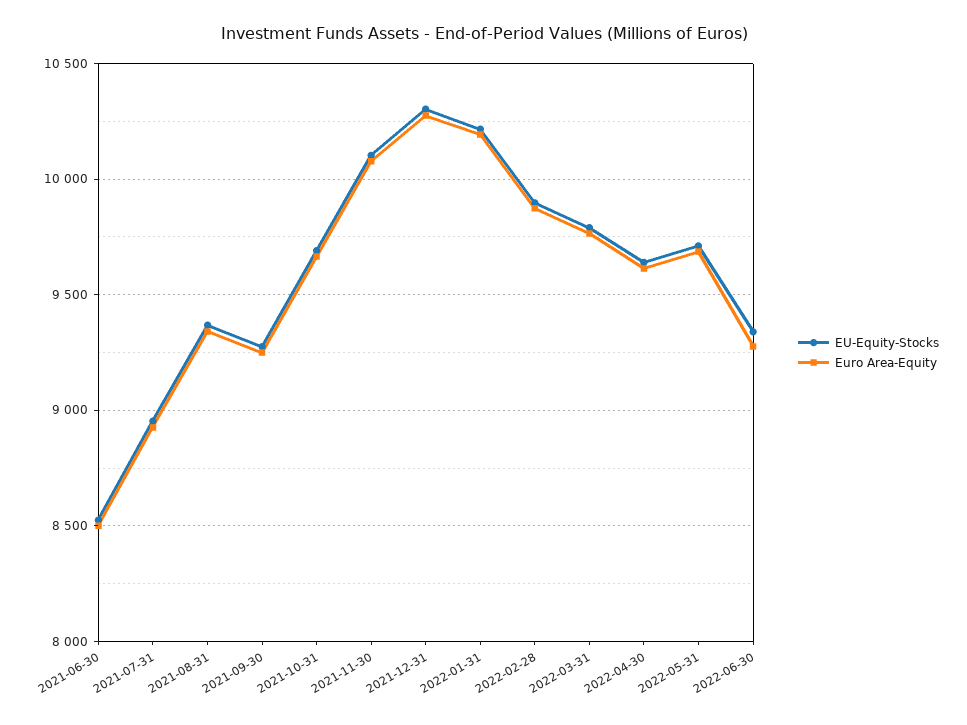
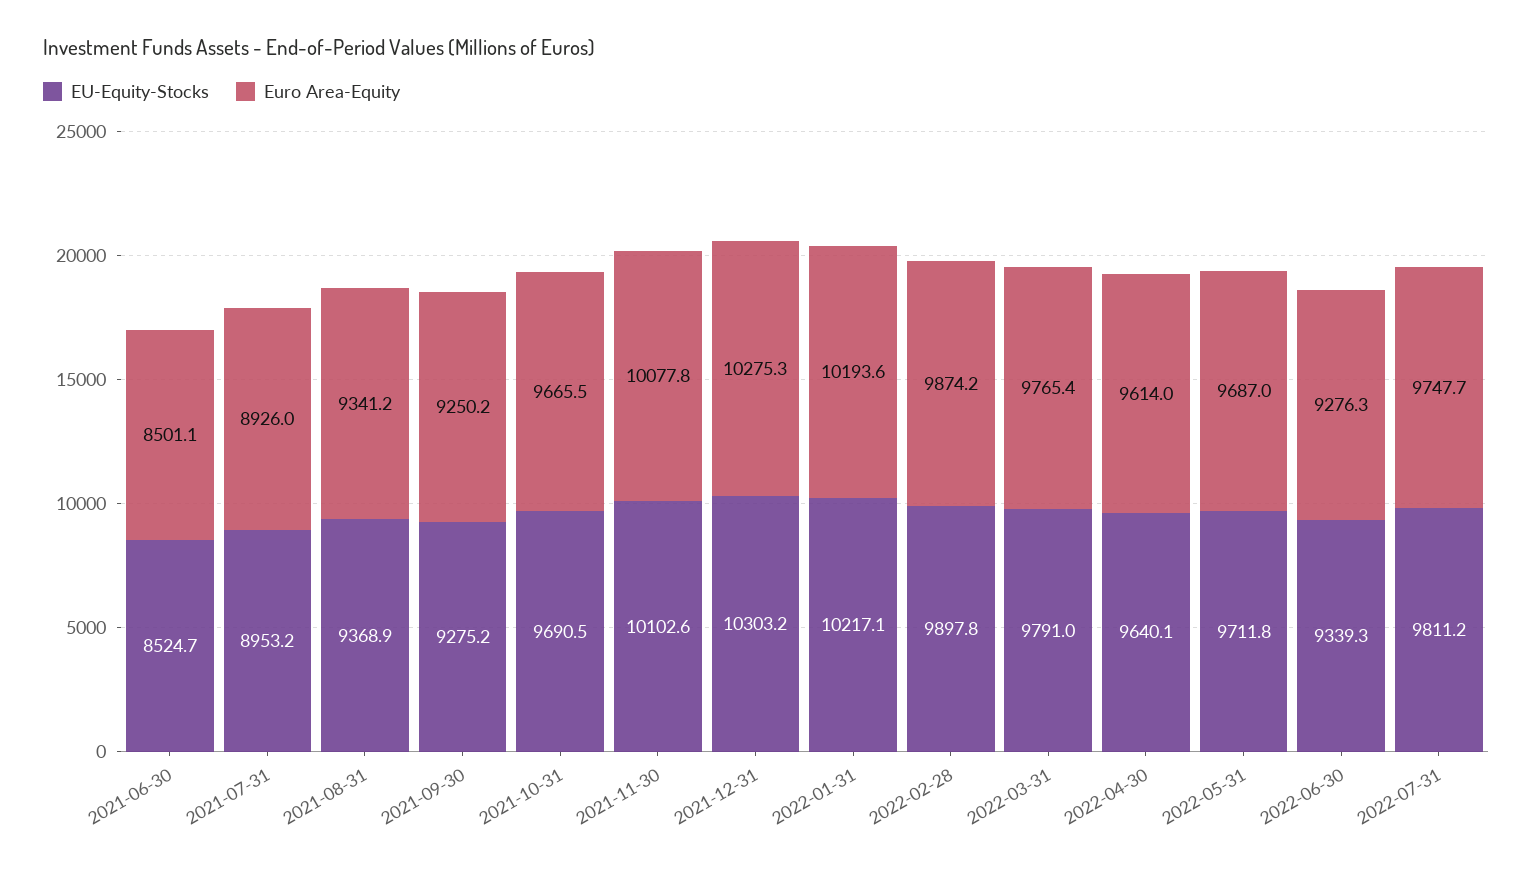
EU-Equity-Stocks, 2022-07-31: none -> 9811.2
Euro Area-Equity, 2022-07-31: none -> 9747.7

